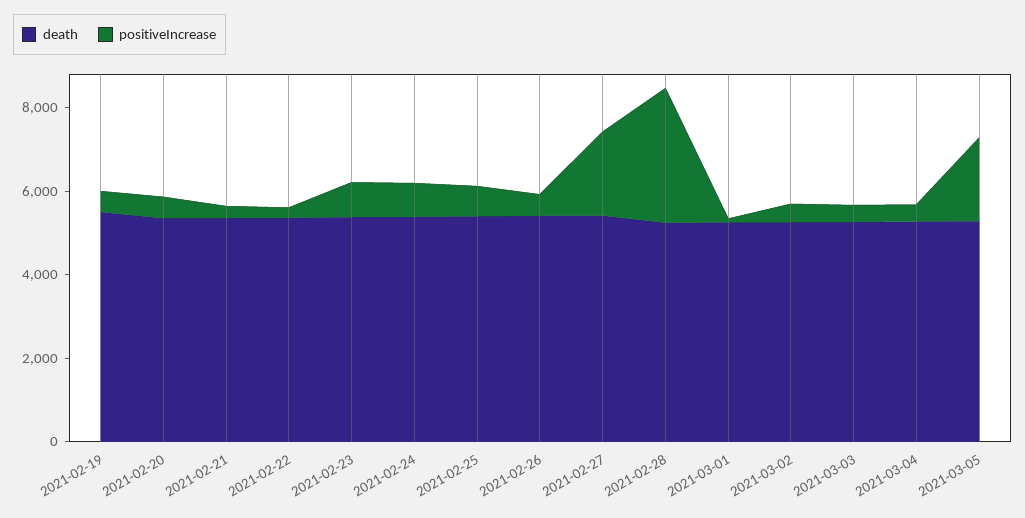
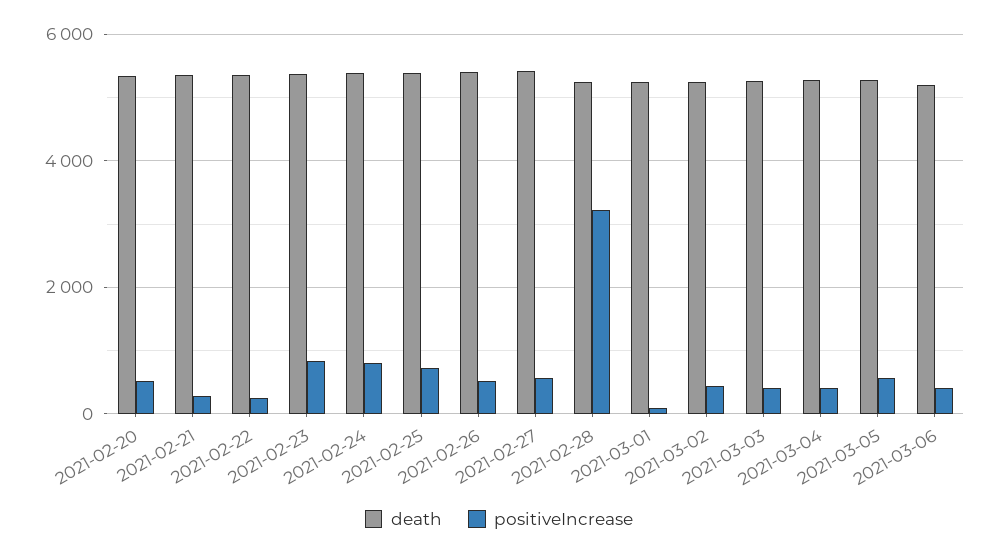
death, 2021-02-19: 5500 -> none
positiveIncrease, 2021-02-19: 500 -> none
positiveIncrease, 2021-02-27: 2000 -> 600
positiveIncrease, 2021-03-05: 2000 -> 600
death, 2021-03-06: none -> 5200
positiveIncrease, 2021-03-06: none -> 400

